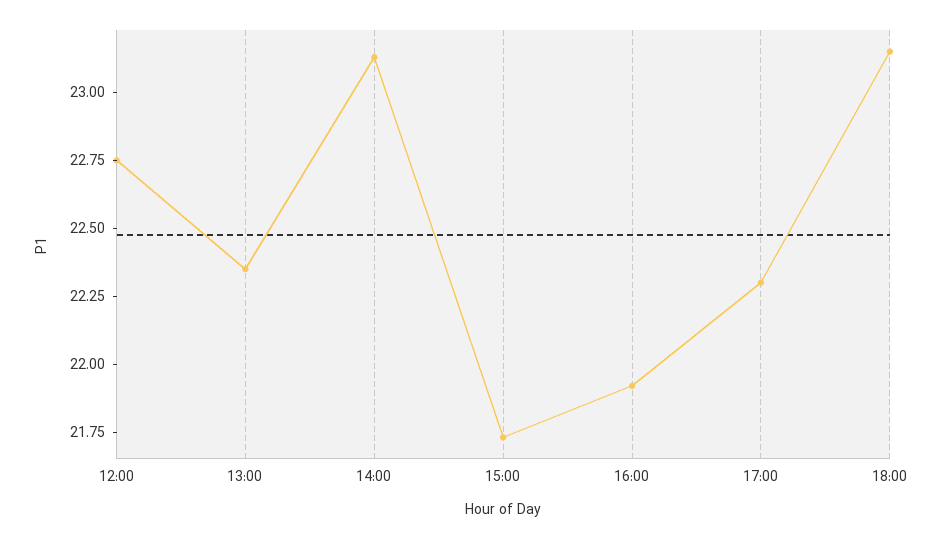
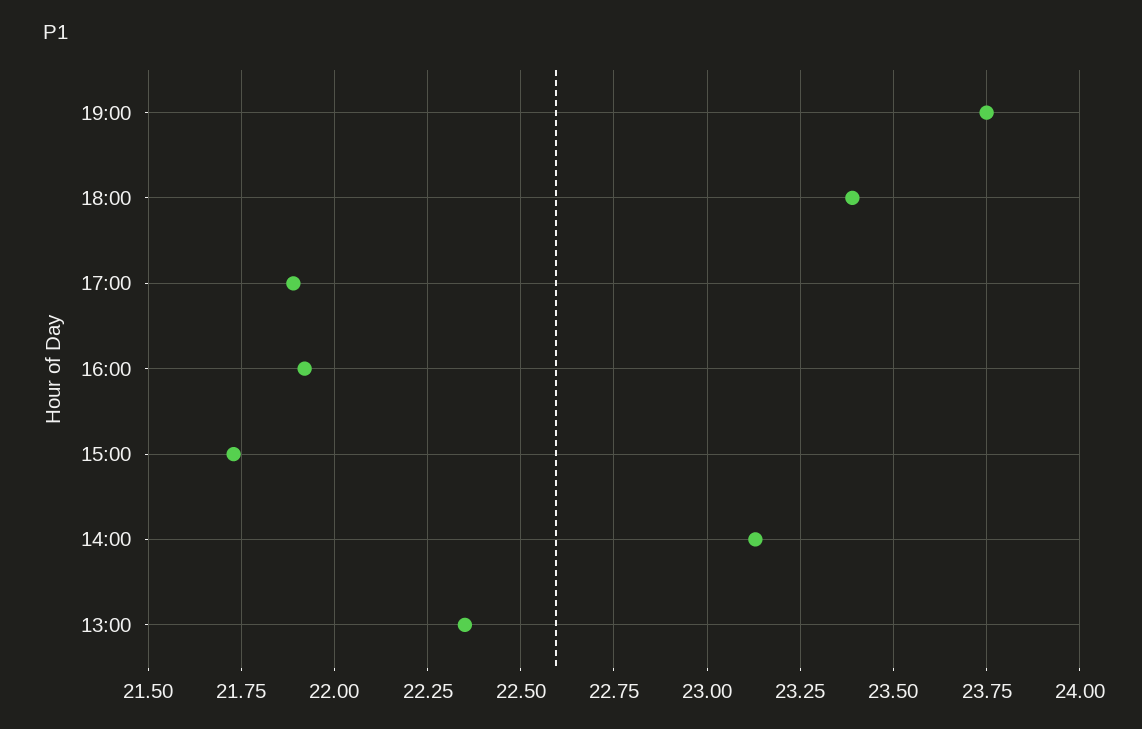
12:00: 22.75 -> none
17:00: 22.3 -> 21.9
18:00: 23.15 -> 23.4
19:00: none -> 23.75

